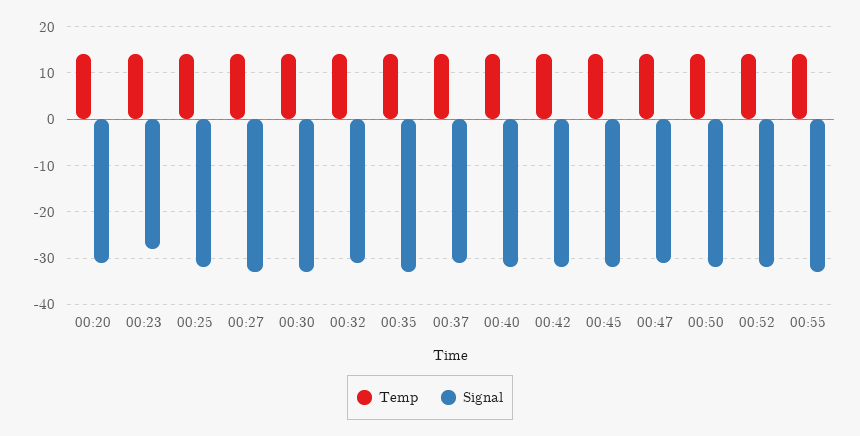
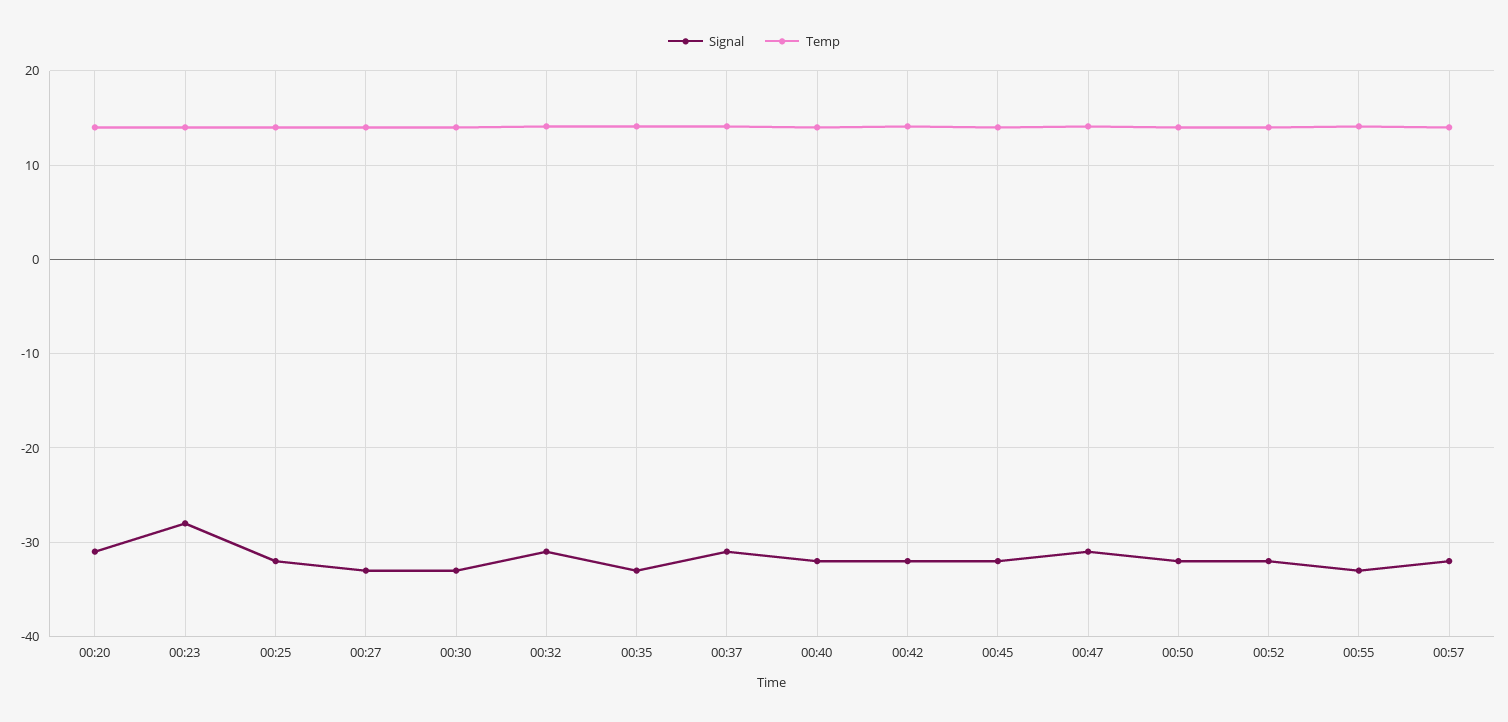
Signal, 00:57: none -> -32
Temp, 00:57: none -> 14

